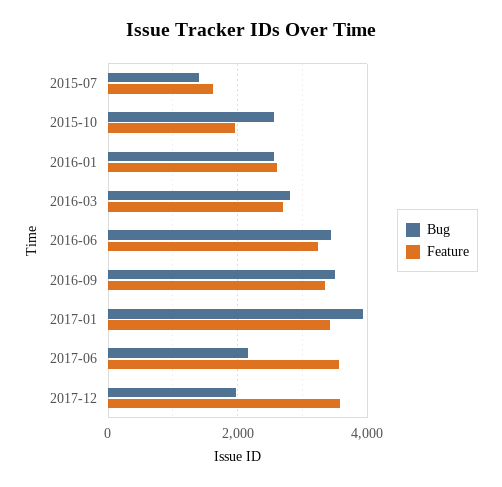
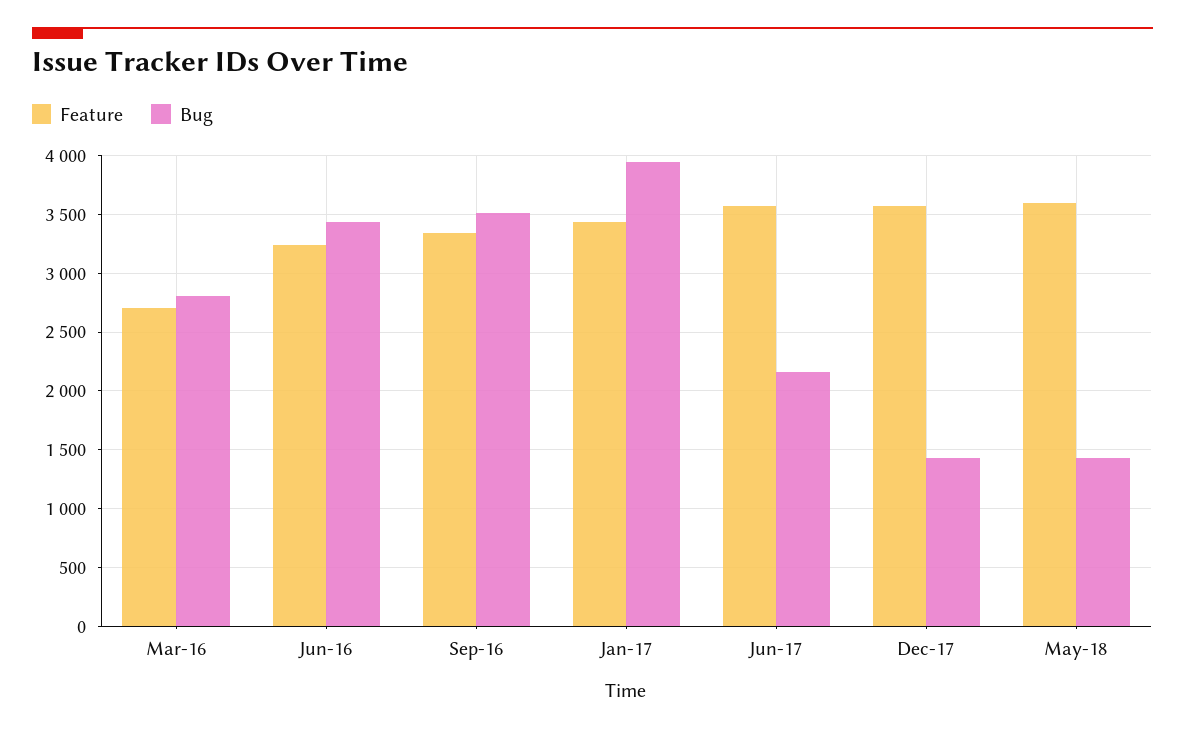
Bug, 2015-07: 1400 -> none
Feature, 2015-07: 1600 -> none
Bug, 2015-10: 2600 -> none
Feature, 2015-10: 2000 -> none
Bug, 2016-01: 2600 -> none
Feature, 2016-01: 2600 -> none
Bug, 2017-12: 2000 -> 1400
Feature, May-18: none -> 3600
Bug, May-18: none -> 1400

